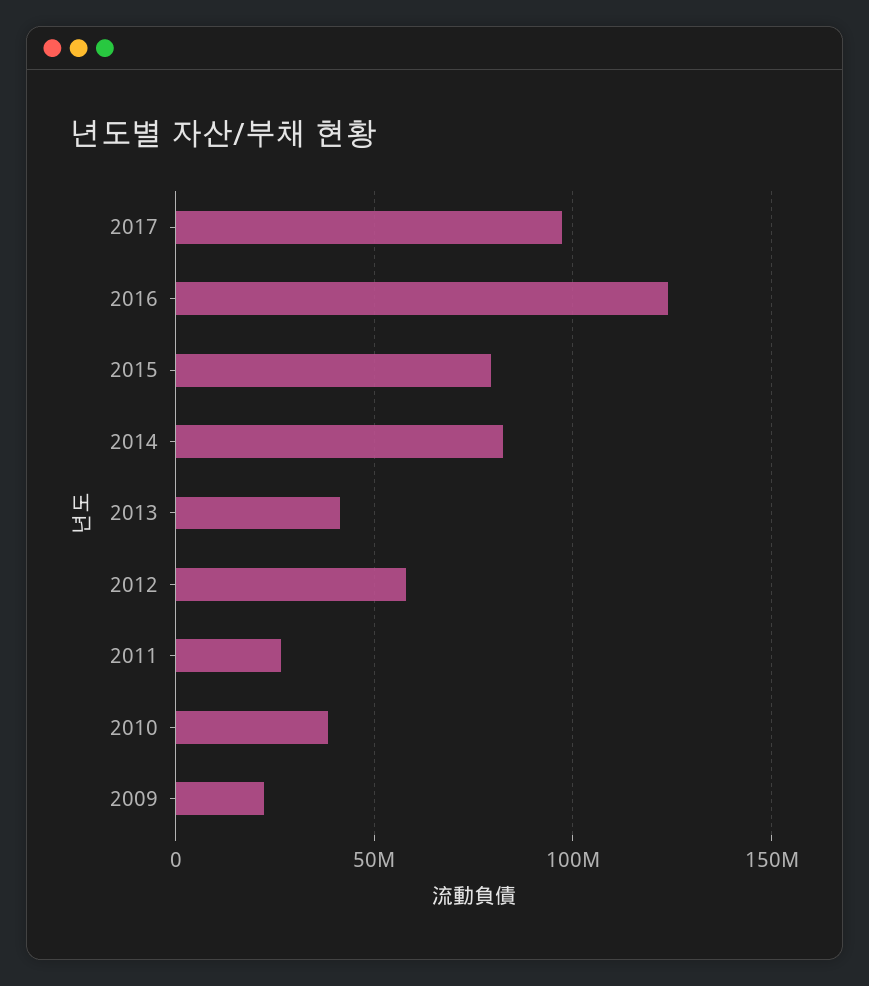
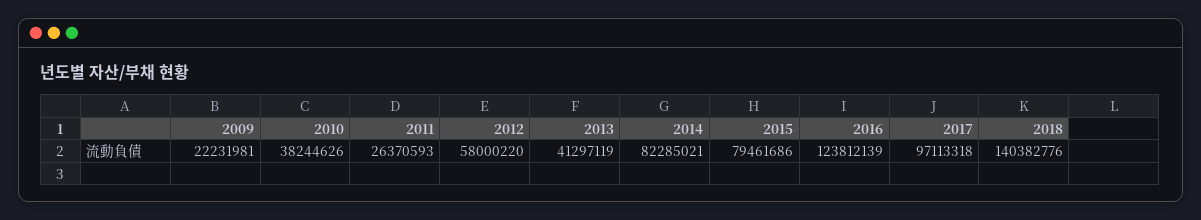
2018: none -> 140382776

